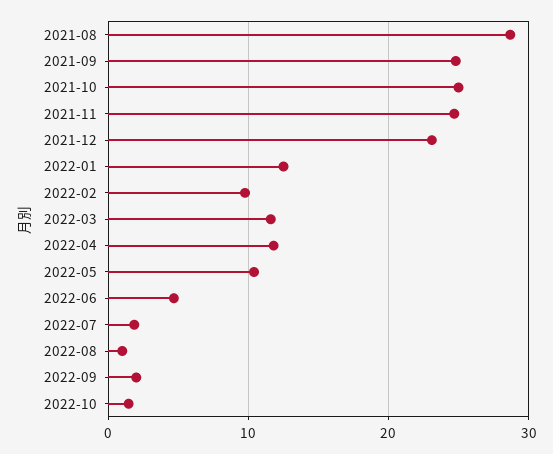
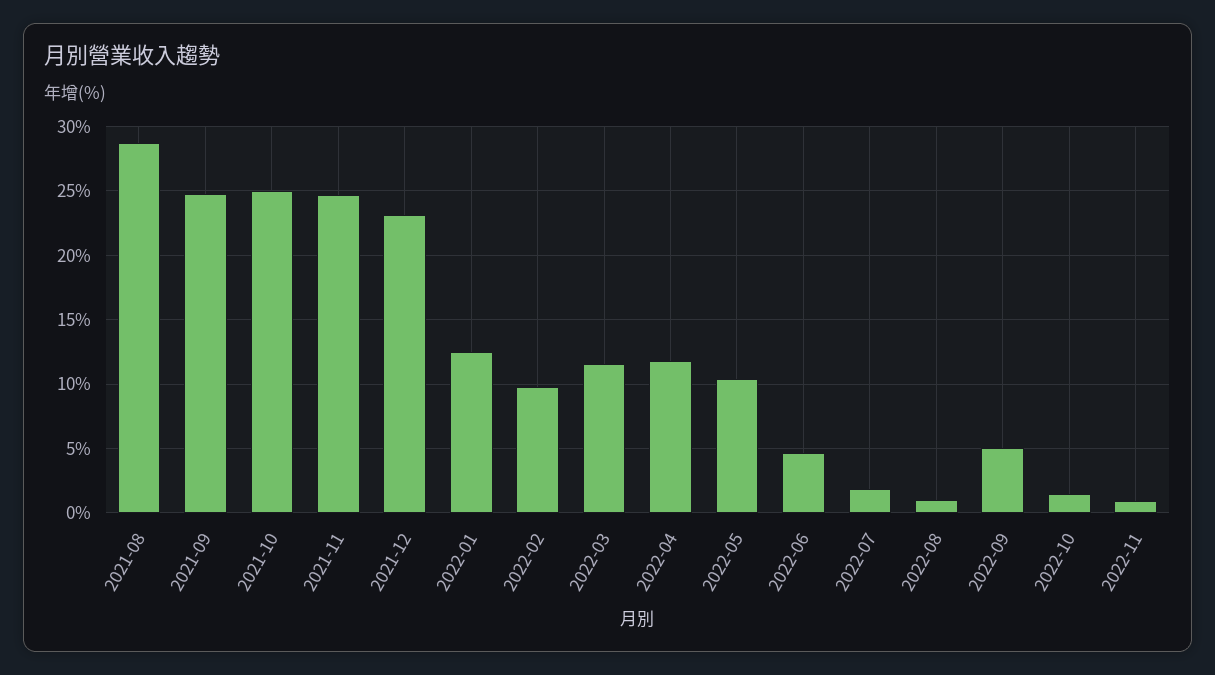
2022-09: 2 -> 5
2022-11: none -> 1

